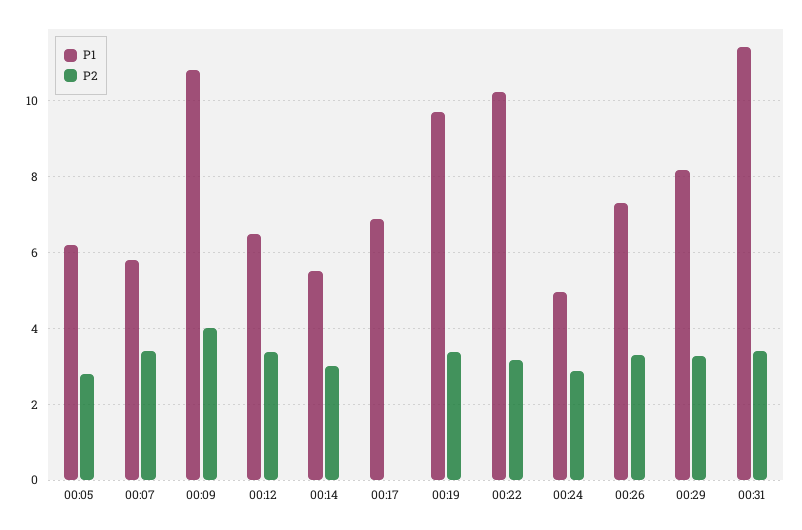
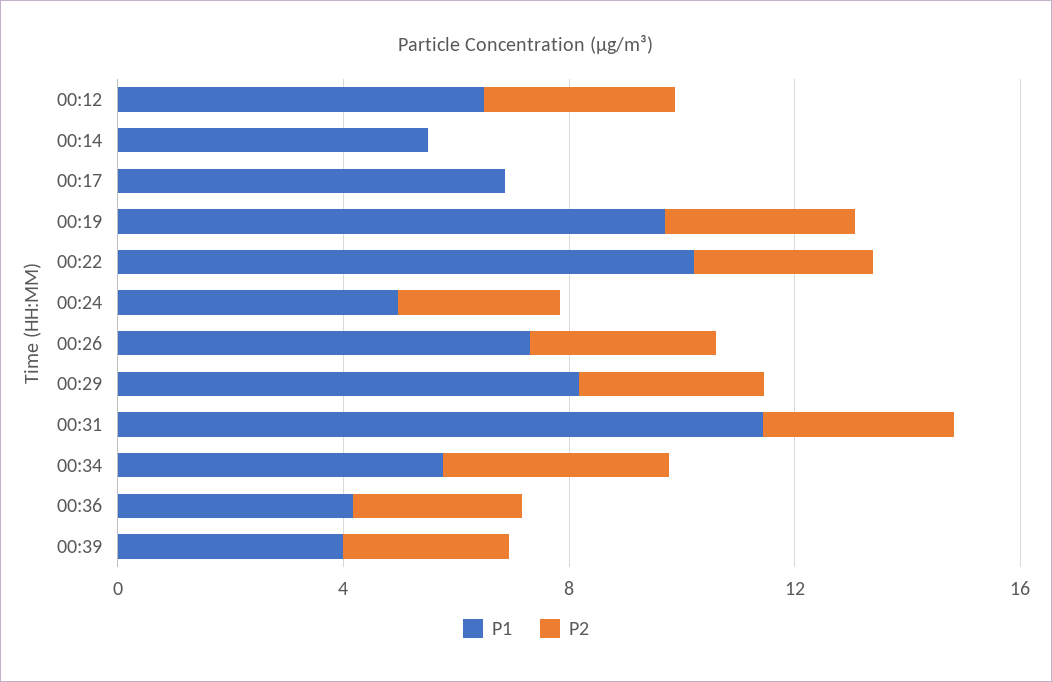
P1, 00:05: 6.2 -> none
P2, 00:05: 2.8 -> none
P1, 00:07: 5.8 -> none
P2, 00:07: 3.4 -> none
P1, 00:09: 10.8 -> none
P2, 00:09: 4 -> none
P2, 00:14: 3 -> 0
P1, 00:34: none -> 6
P2, 00:34: none -> 4
P1, 00:36: none -> 4
P2, 00:36: none -> 3
P1, 00:39: none -> 4
P2, 00:39: none -> 3

